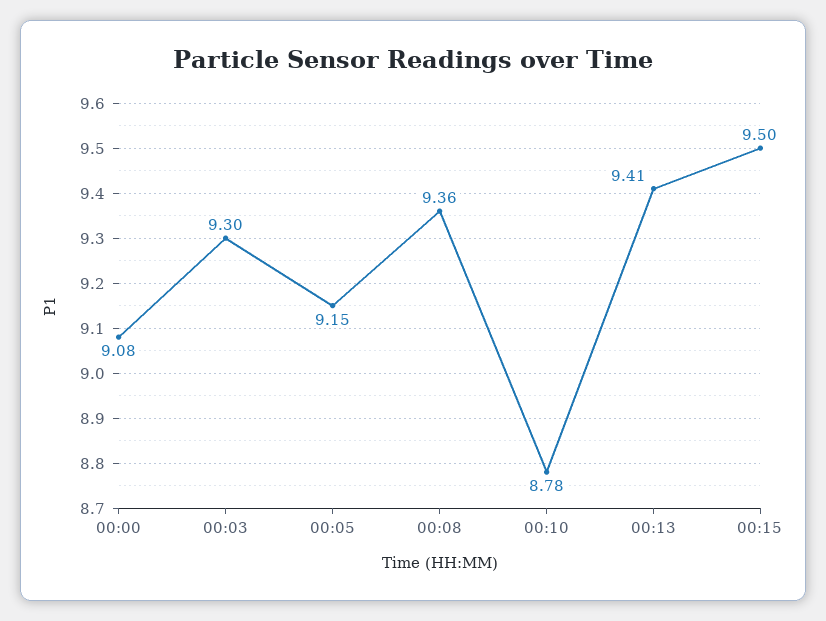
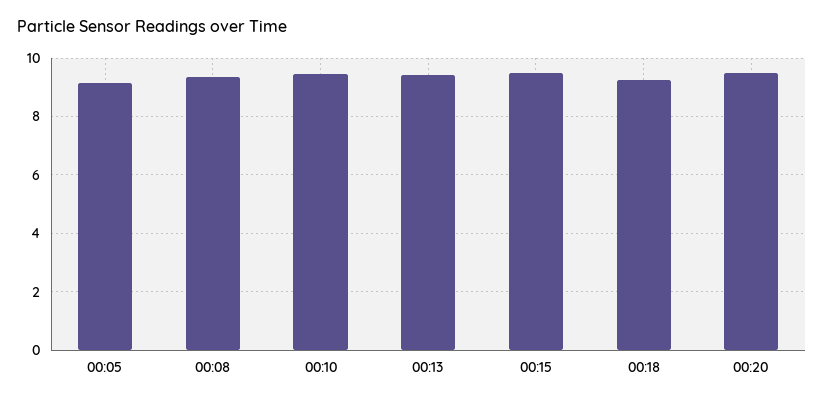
00:00: 9.08 -> none
00:03: 9.3 -> none
00:10: 8.78 -> 9.5
00:18: none -> 9.25
00:20: none -> 9.5

